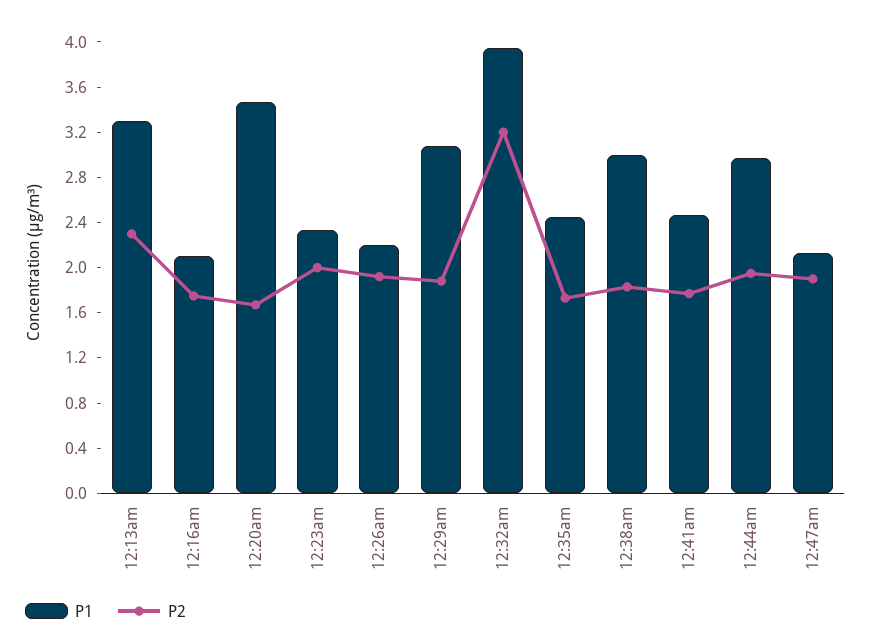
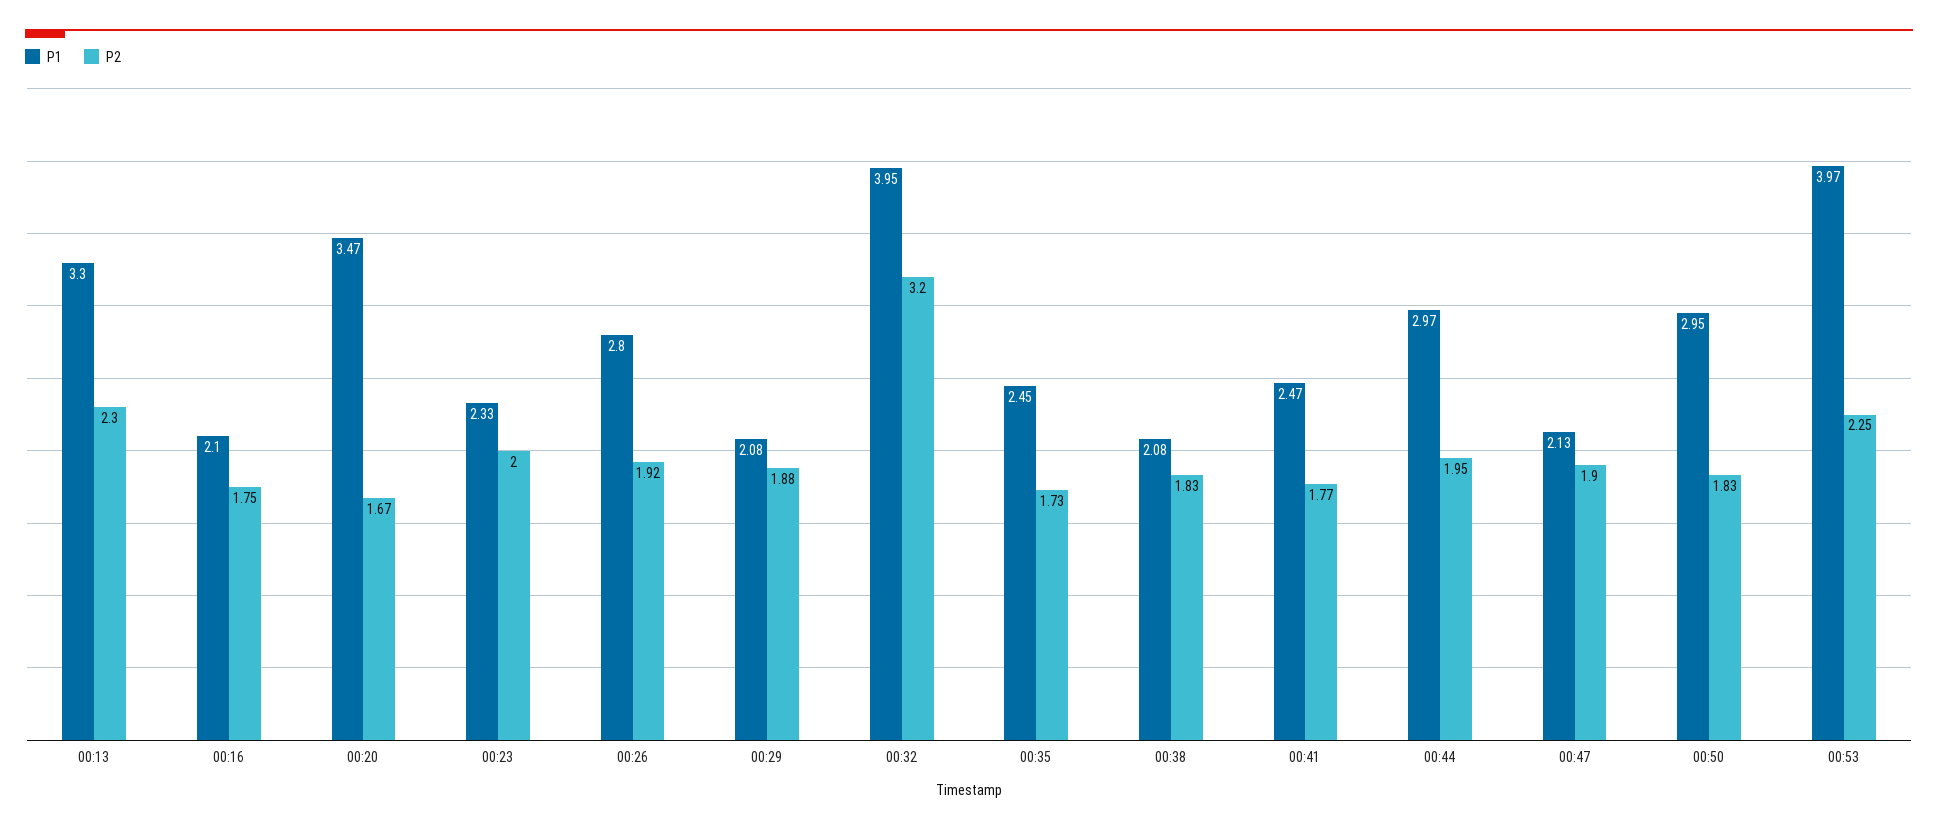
P1, 12:26am: 2.2 -> 2.8
P1, 12:29am: 3.1 -> 2.08
P1, 12:38am: 3 -> 2.08
P1, 00:50: none -> 2.95
P2, 00:50: none -> 1.83
P1, 00:53: none -> 3.97
P2, 00:53: none -> 2.25

